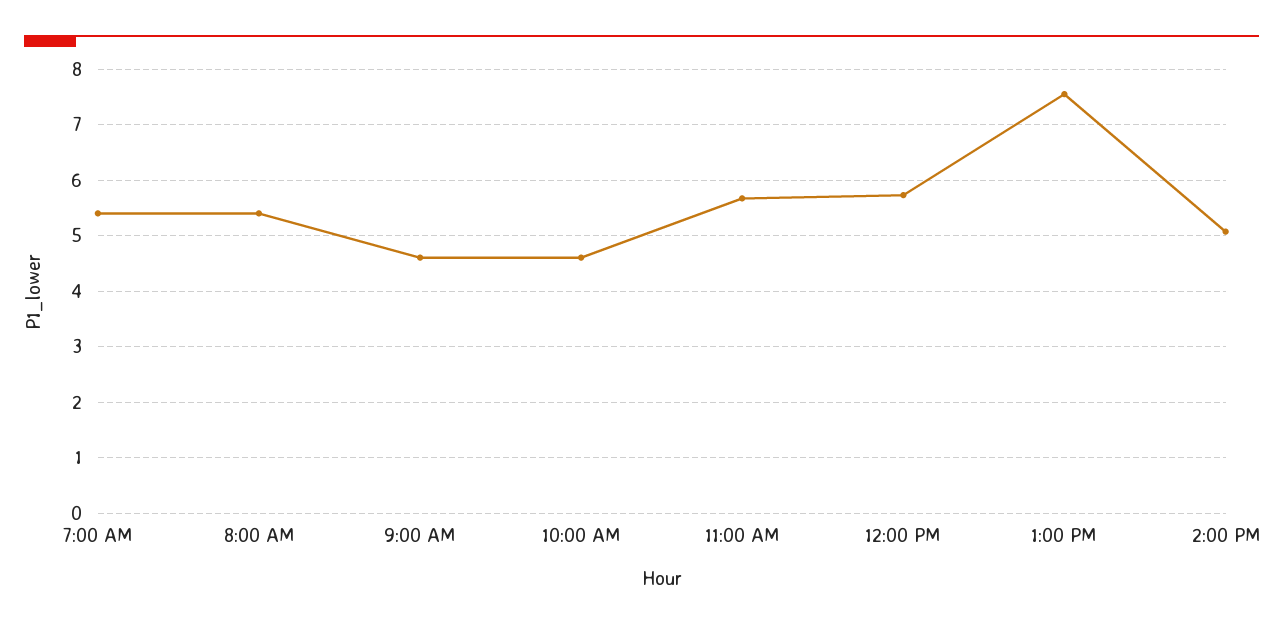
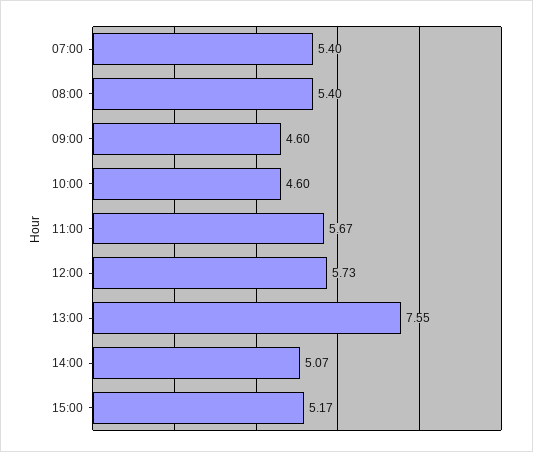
15:00: none -> 5.17

